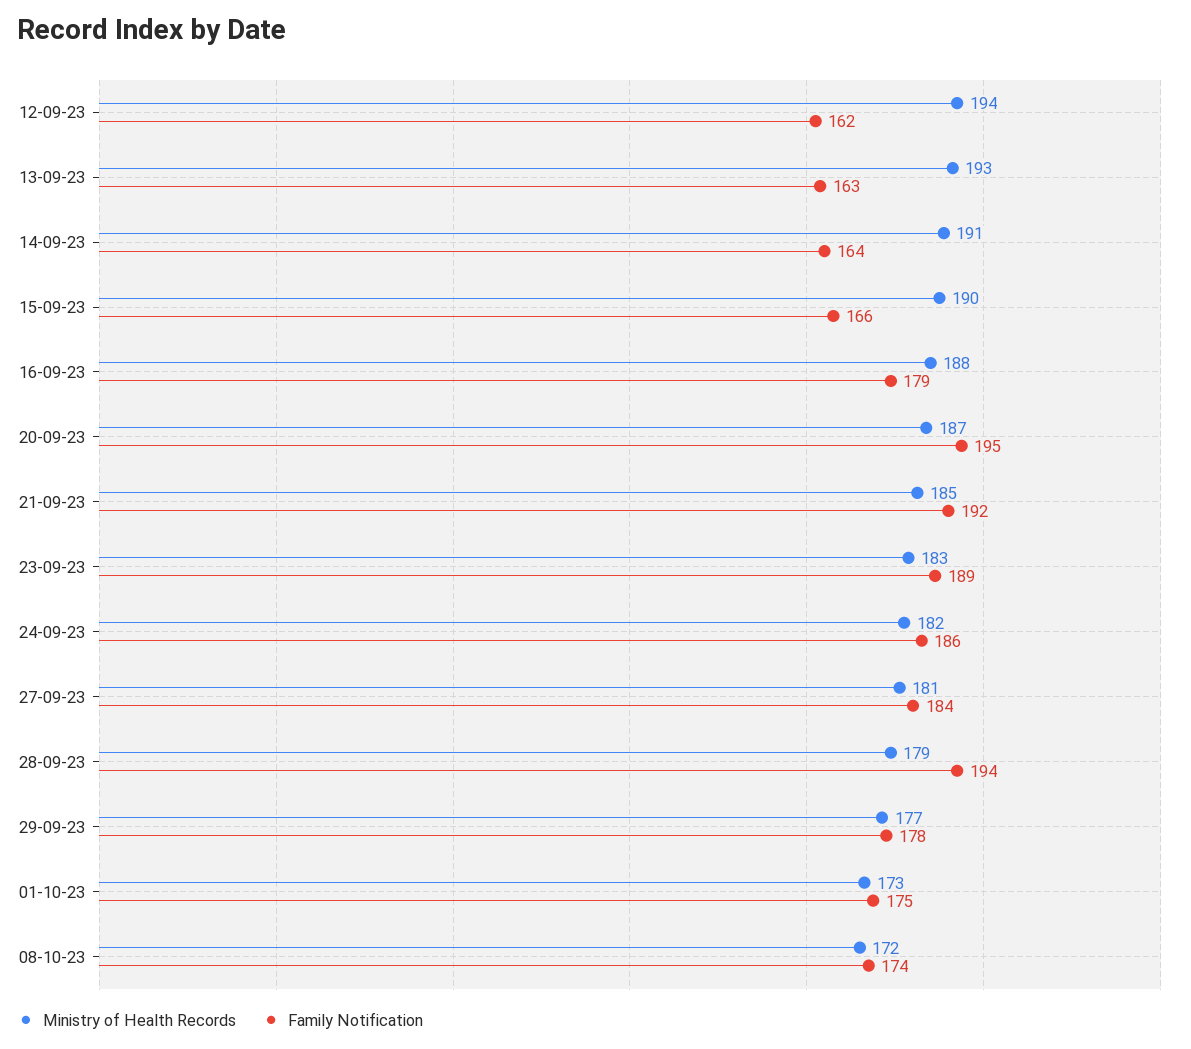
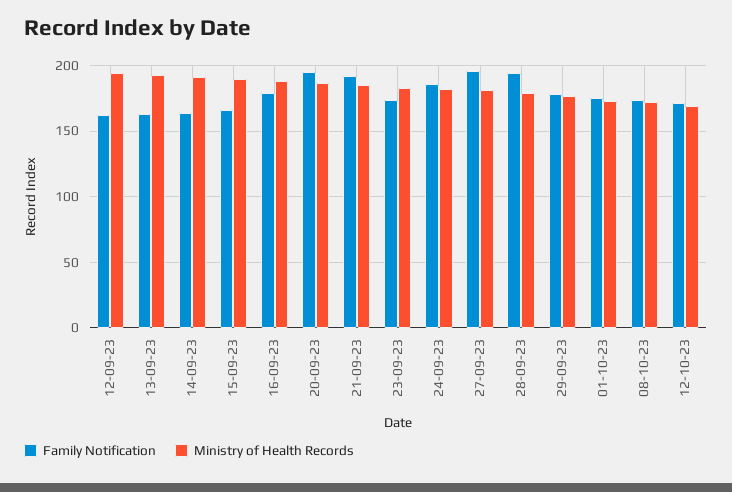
Family Notification, 23-09-23: 189 -> 175
Family Notification, 27-09-23: 184 -> 195
Family Notification, 12-10-23: none -> 170
Ministry of Health Records, 12-10-23: none -> 170

